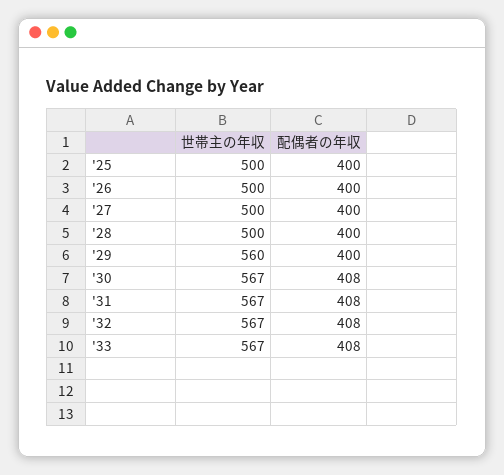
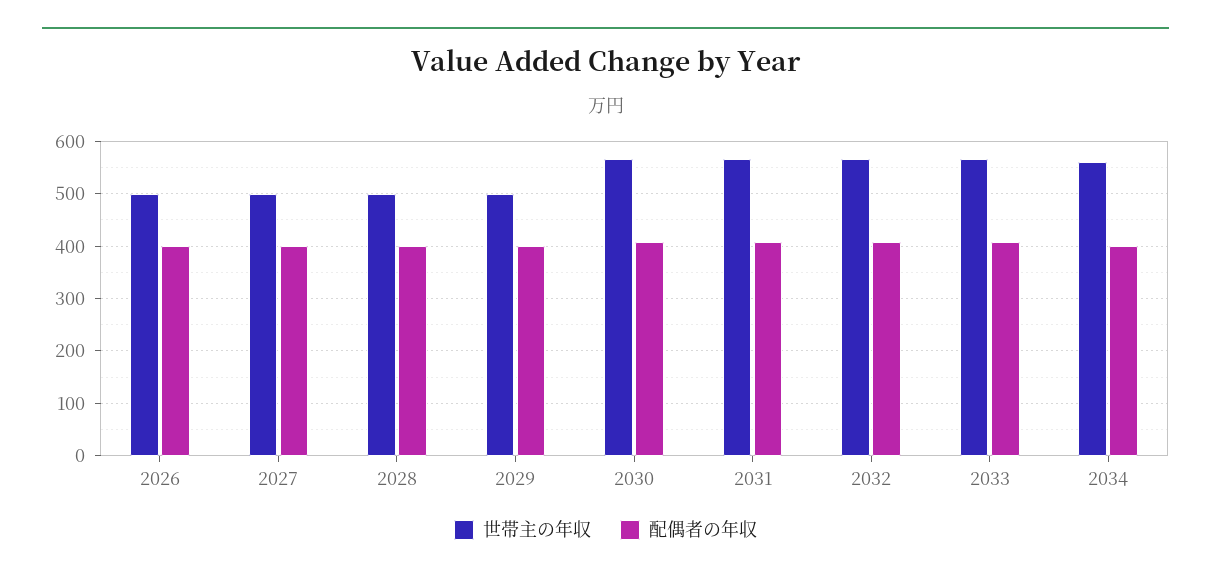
世帯主の年収, '25: 500 -> none
配偶者の年収, '25: 400 -> none
世帯主の年収, '29: 560 -> 500
世帯主の年収, 2034: none -> 560
配偶者の年収, 2034: none -> 400

